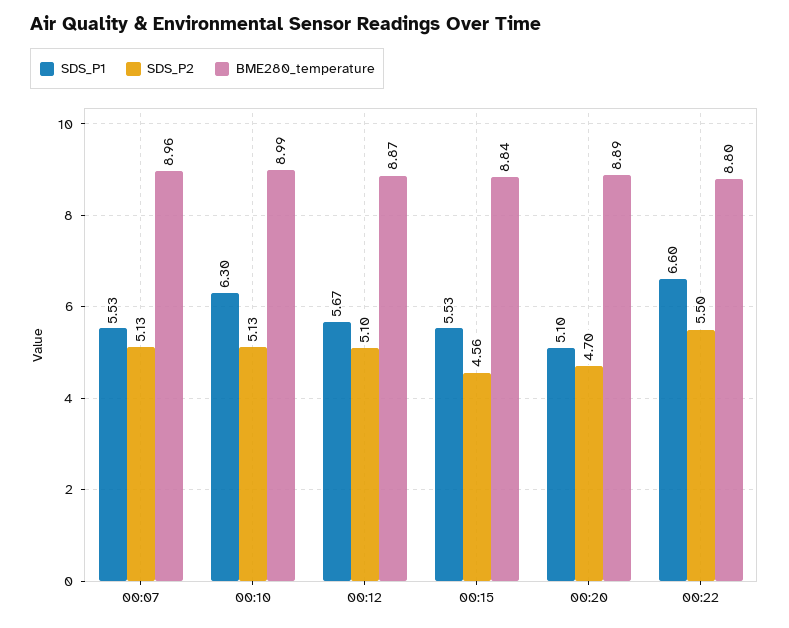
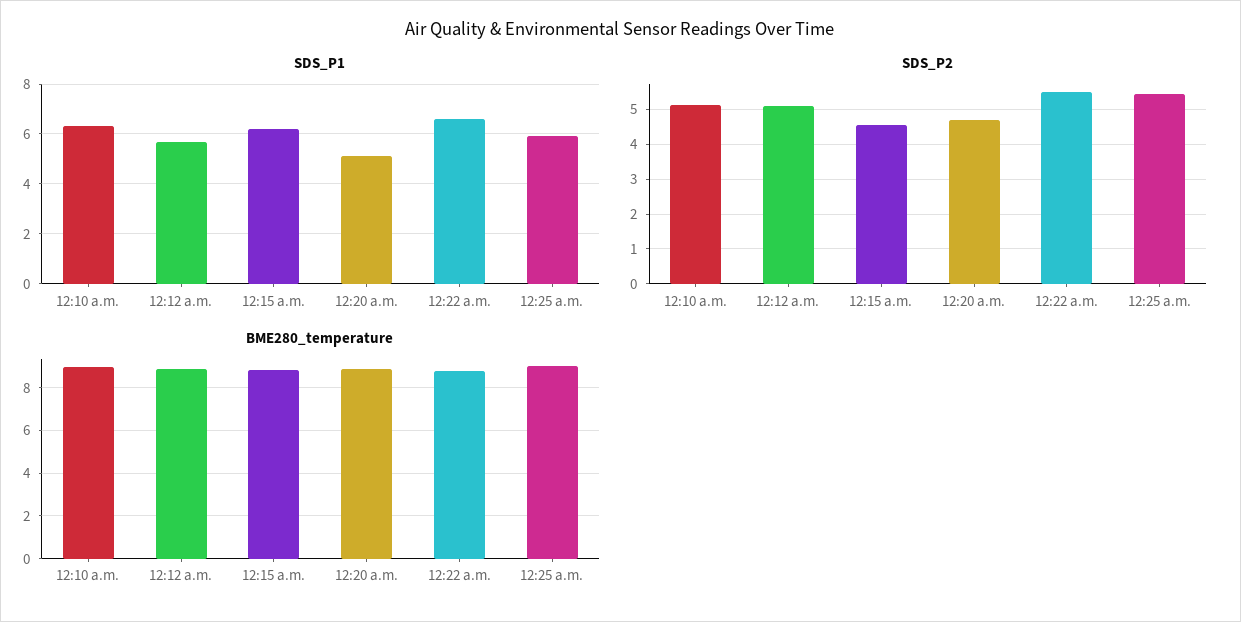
SDS_P1, 00:07: 5.53 -> none
SDS_P2, 00:07: 5.13 -> none
BME280_temperature, 00:07: 8.96 -> none
SDS_P1, 00:15: 5.53 -> 6.25
SDS_P1, 12:25 a.m.: none -> 6
SDS_P2, 12:25 a.m.: none -> 5.4
BME280_temperature, 12:25 a.m.: none -> 9

